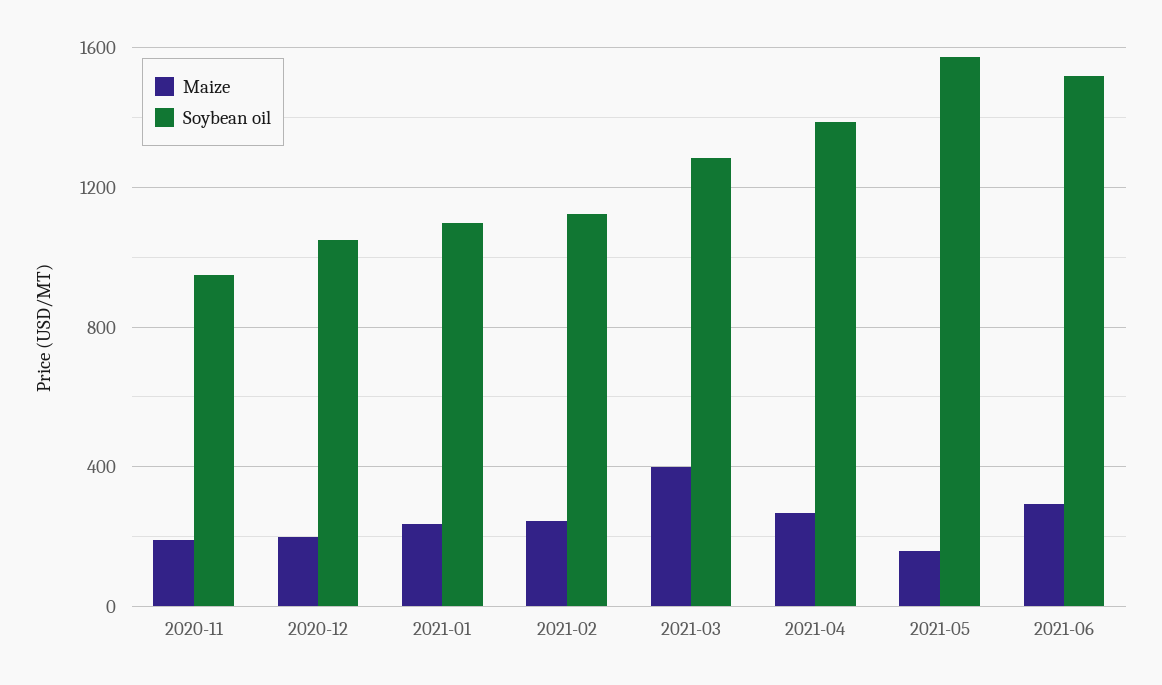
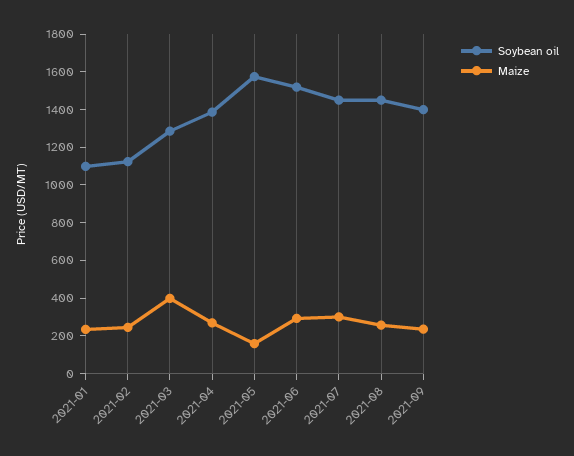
Maize, 2020-11: 200 -> none
Soybean oil, 2020-11: 950 -> none
Maize, 2020-12: 200 -> none
Soybean oil, 2020-12: 1050 -> none
Soybean oil, 2021-07: none -> 1450
Maize, 2021-07: none -> 300
Soybean oil, 2021-08: none -> 1450
Maize, 2021-08: none -> 250
Soybean oil, 2021-09: none -> 1400
Maize, 2021-09: none -> 250

